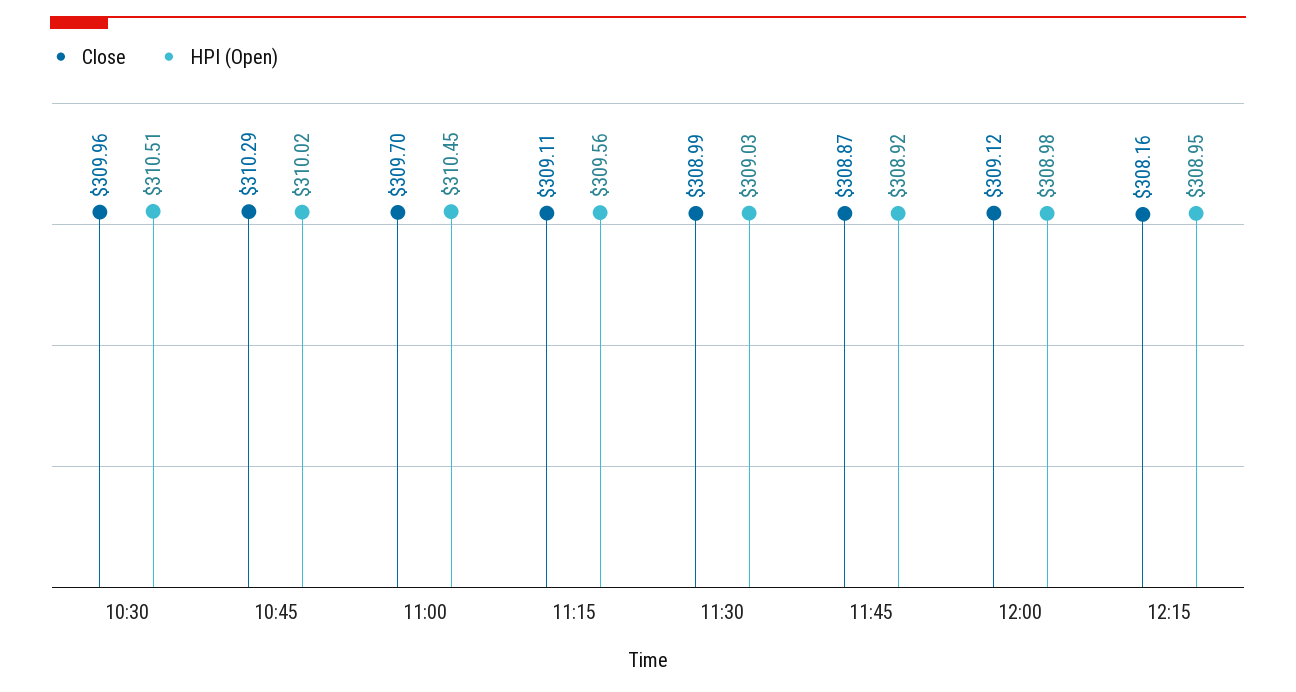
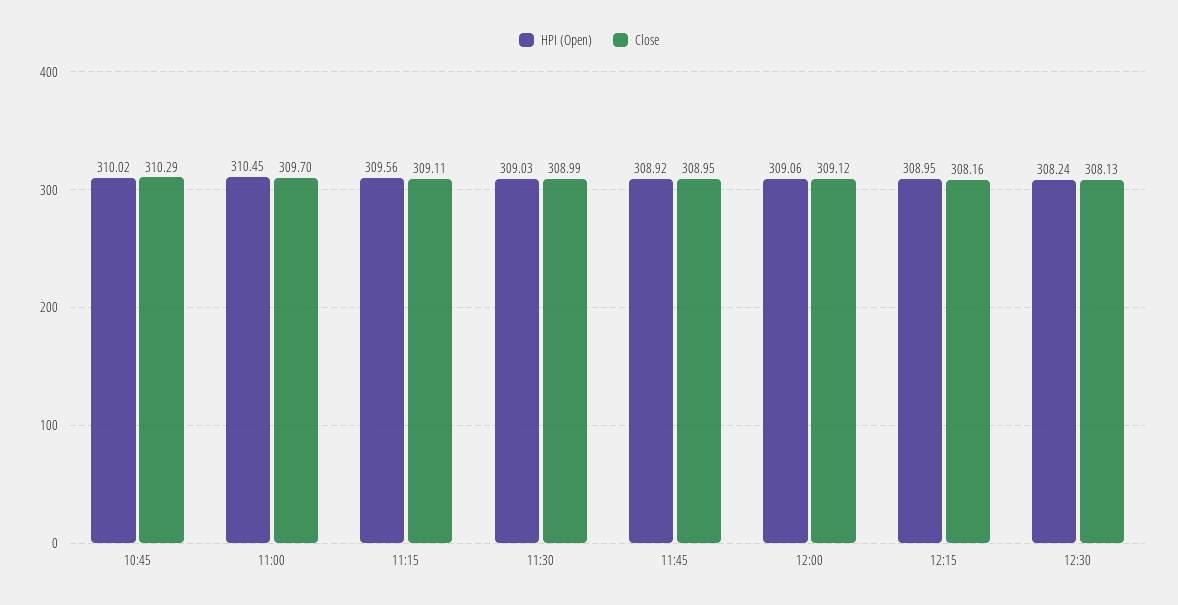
Close, 10:30: 309.96 -> none
HPI (Open), 10:30: 310.51 -> none
Close, 11:45: 308.87 -> 308.95
HPI (Open), 12:00: 308.98 -> 309.06
HPI (Open), 12:30: none -> 308.24
Close, 12:30: none -> 308.13

